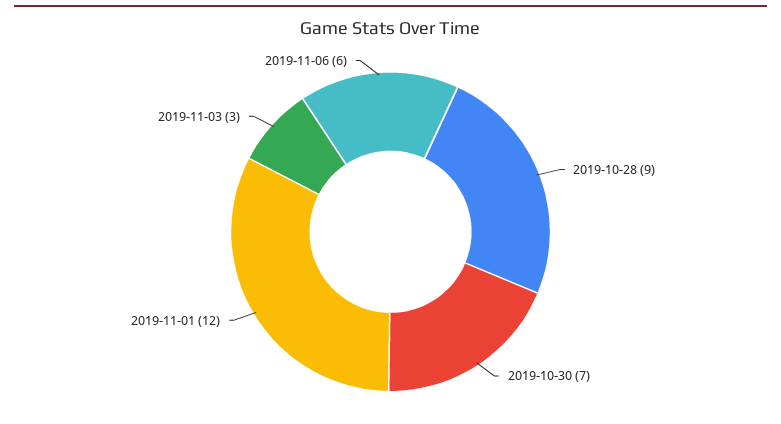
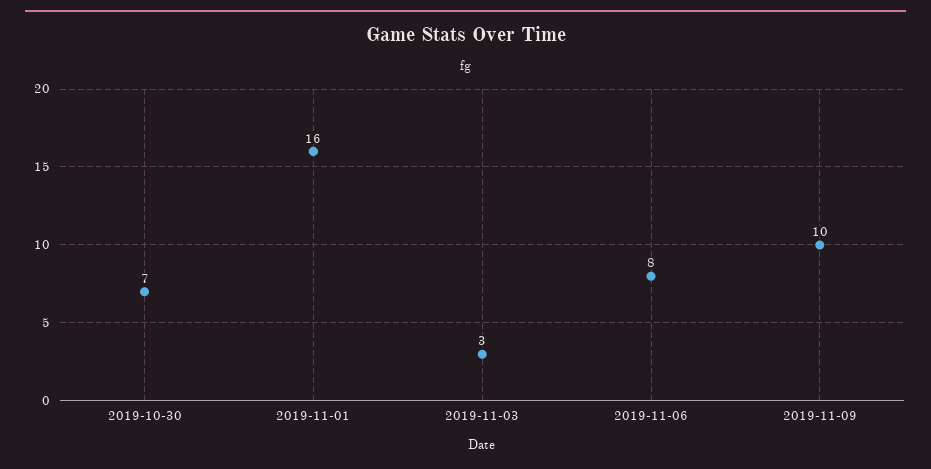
2019-10-28: 9 -> none
2019-11-01: 12 -> 16
2019-11-06: 6 -> 8
2019-11-09: none -> 10

